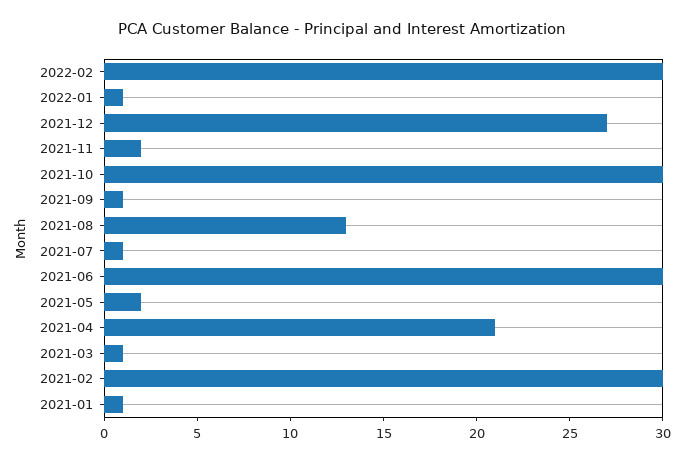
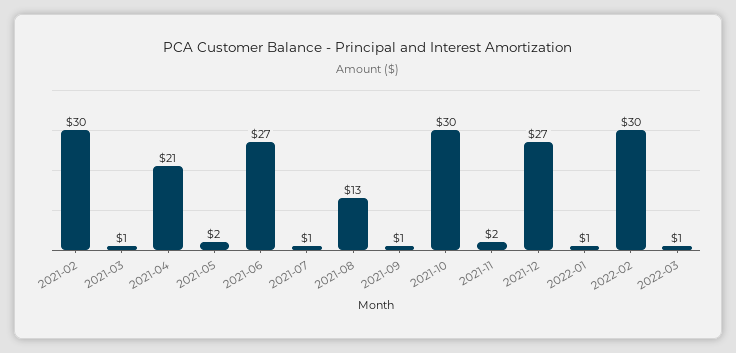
2021-06: 30 -> 27
2021-01: 1 -> none
2022-03: none -> 1

